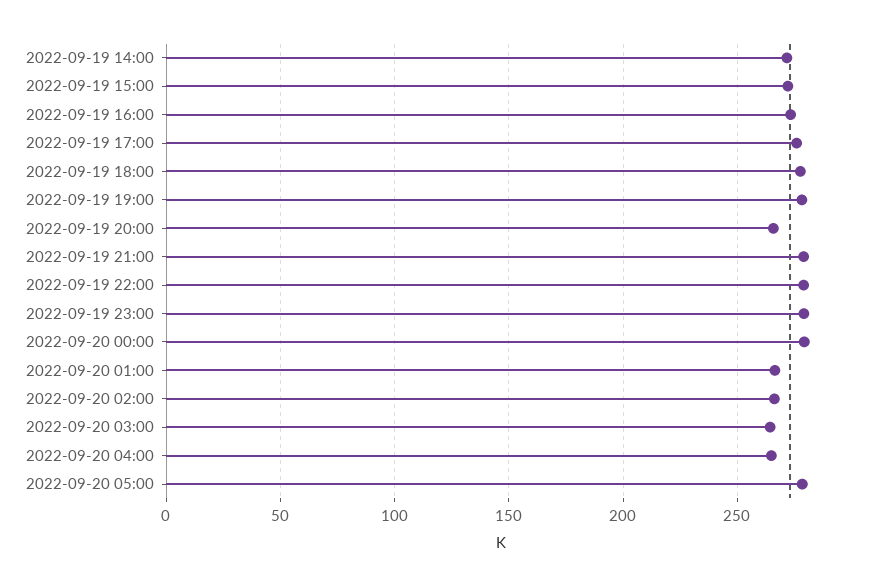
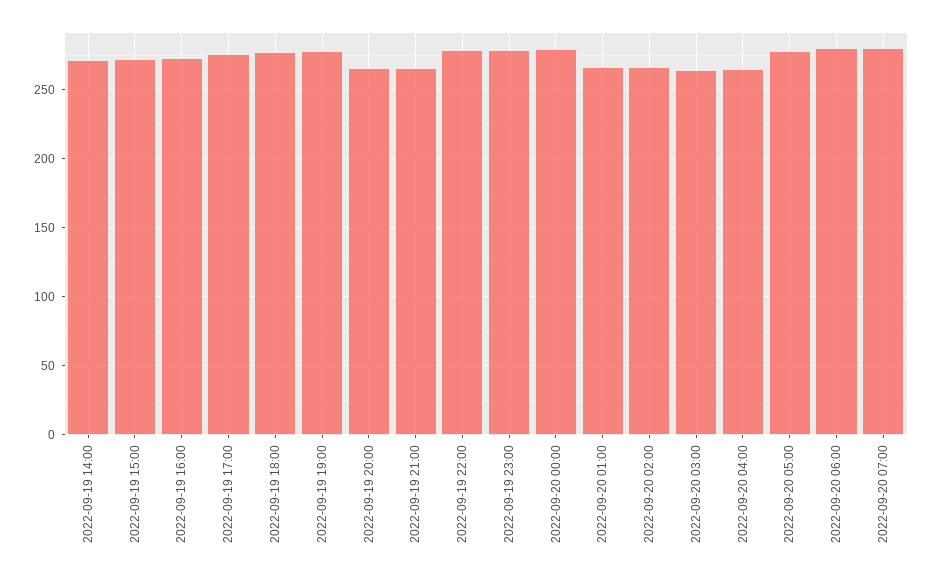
2022-09-19 21:00: 280 -> 265
2022-09-20 06:00: none -> 280
2022-09-20 07:00: none -> 280

